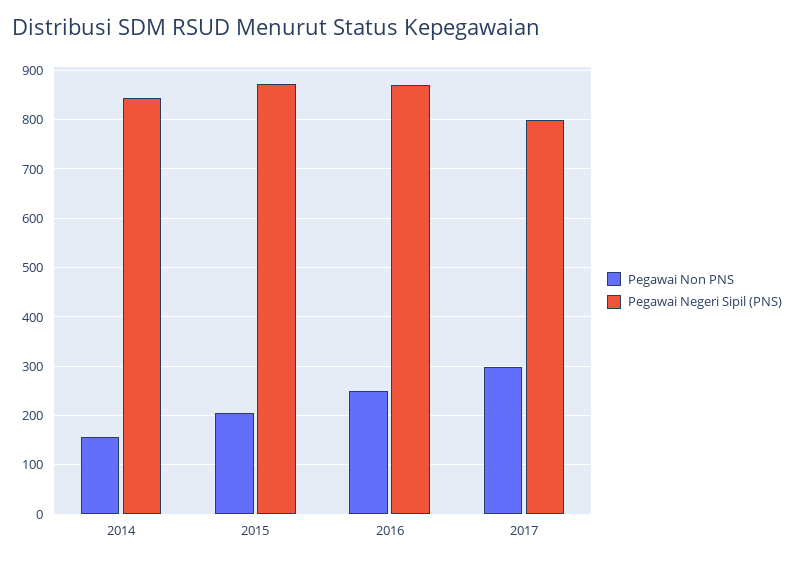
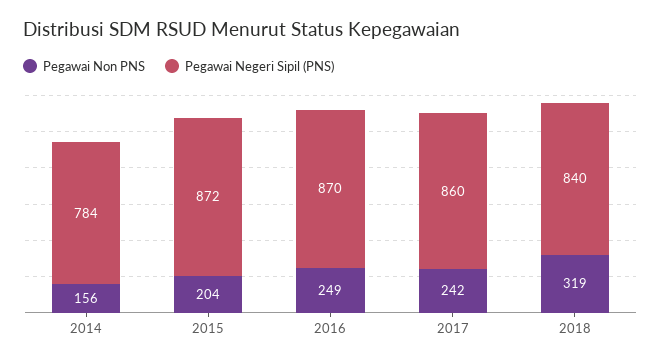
Pegawai Negeri Sipil (PNS), 2014: 840 -> 784
Pegawai Non PNS, 2017: 300 -> 242
Pegawai Negeri Sipil (PNS), 2017: 800 -> 860
Pegawai Non PNS, 2018: none -> 319
Pegawai Negeri Sipil (PNS), 2018: none -> 840

